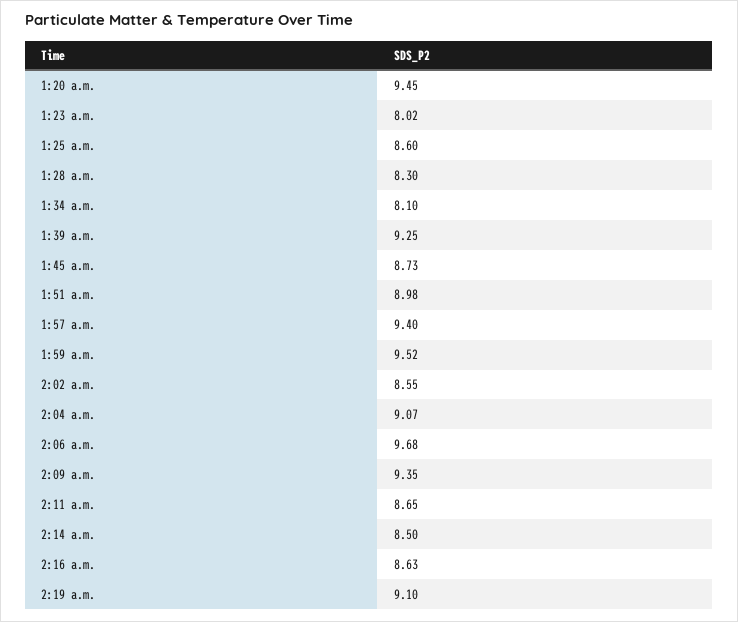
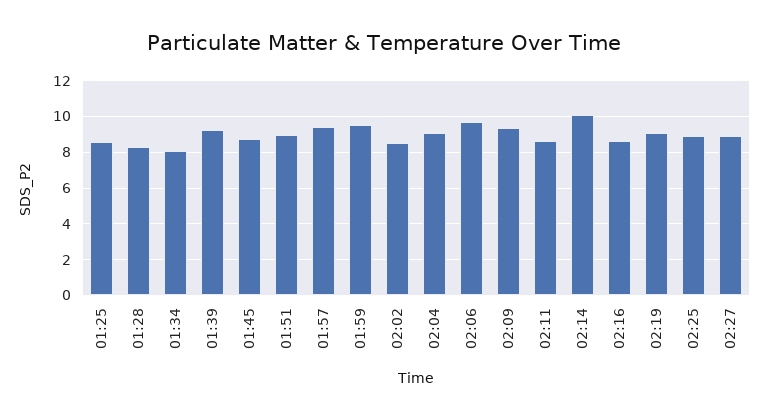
1:20 a.m.: 9.45 -> none
1:23 a.m.: 8.02 -> none
2:14 a.m.: 8.5 -> 10
02:25: none -> 9
02:27: none -> 9

